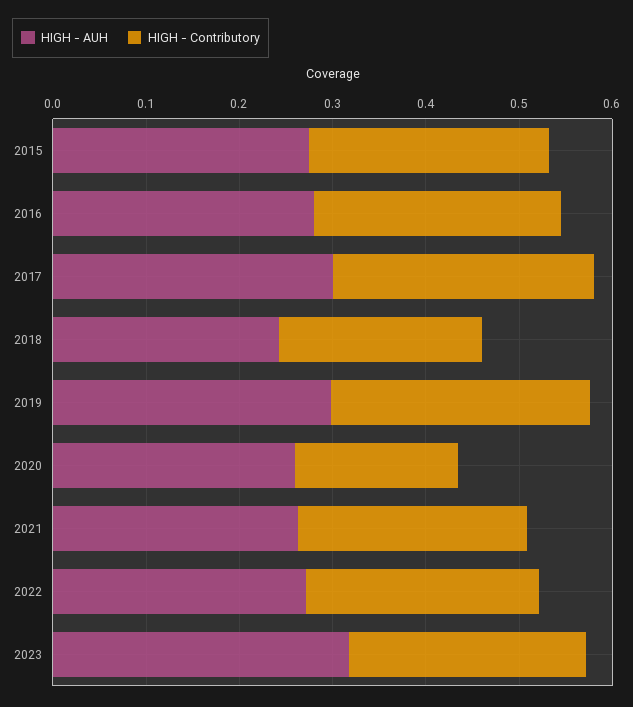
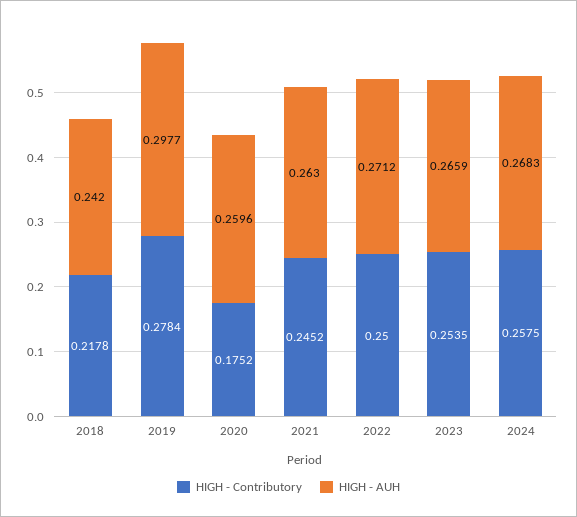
HIGH - AUH, 2015: 0.28 -> none
HIGH - Contributory, 2015: 0.26 -> none
HIGH - AUH, 2016: 0.28 -> none
HIGH - Contributory, 2016: 0.26 -> none
HIGH - AUH, 2017: 0.3 -> none
HIGH - Contributory, 2017: 0.28 -> none
HIGH - AUH, 2023: 0.32 -> 0.2659
HIGH - Contributory, 2024: none -> 0.2575
HIGH - AUH, 2024: none -> 0.2683

